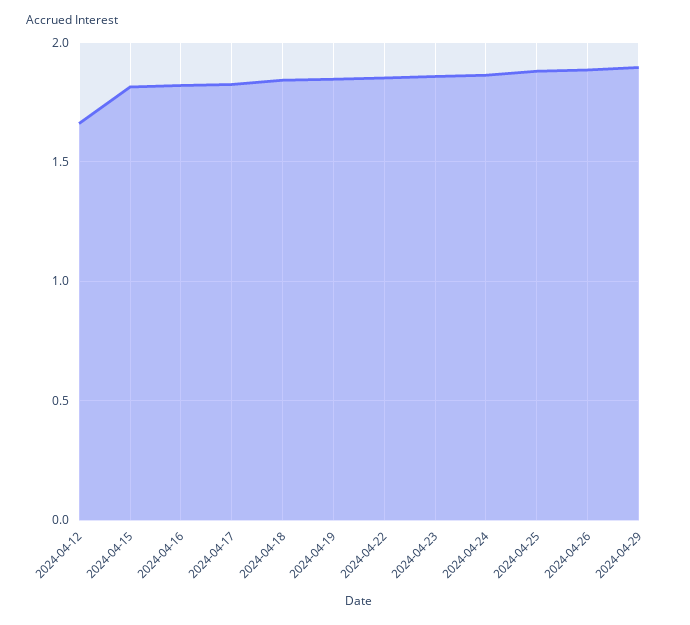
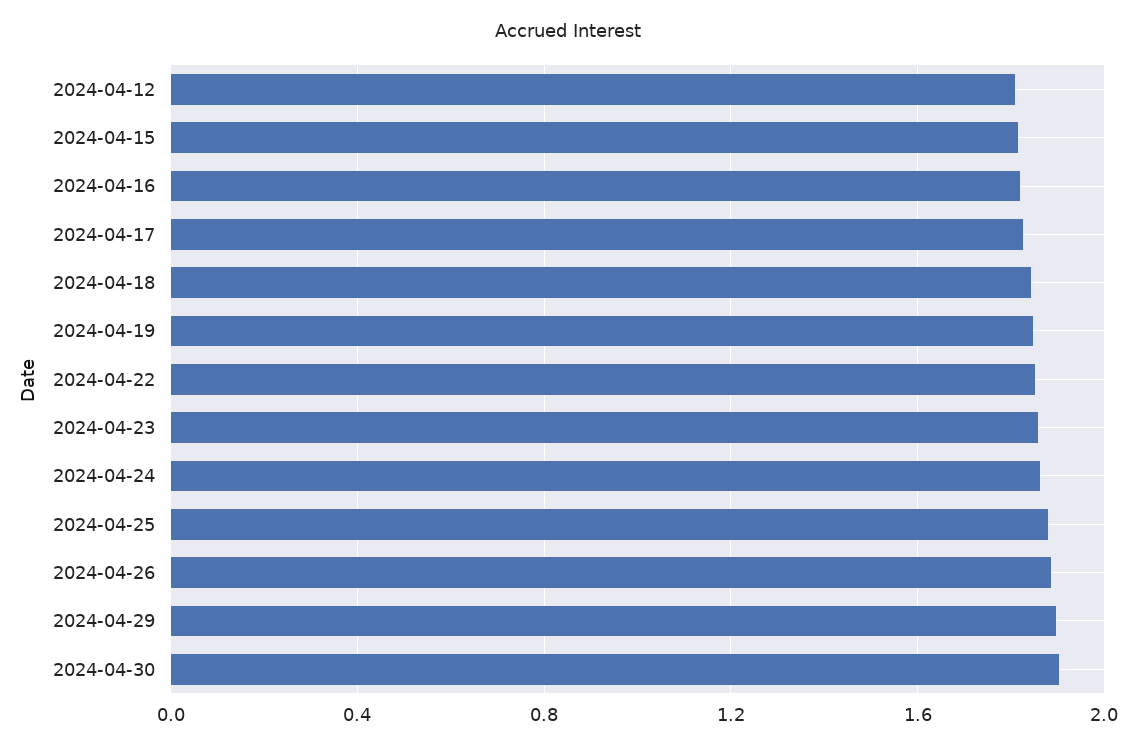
2024-04-12: 1.65 -> 1.8
2024-04-30: none -> 1.9

